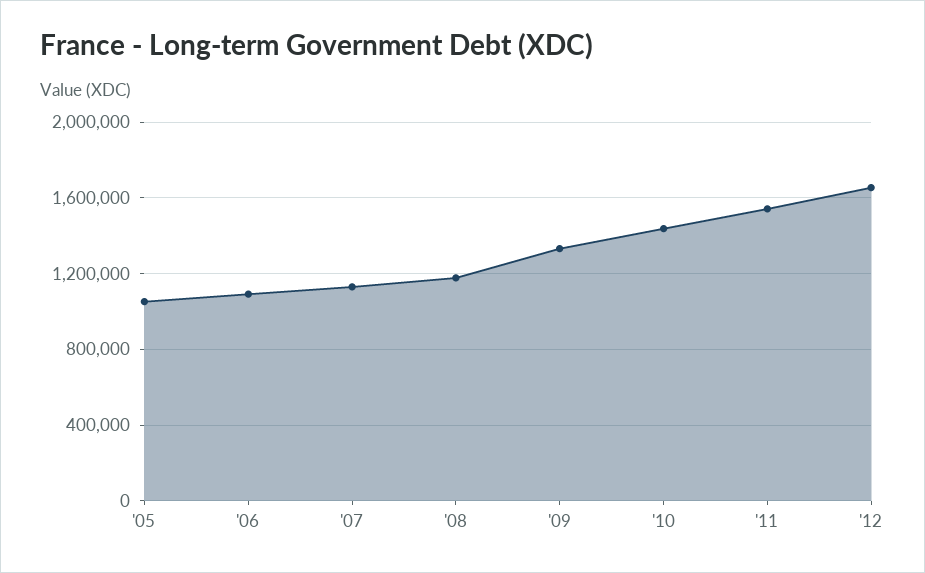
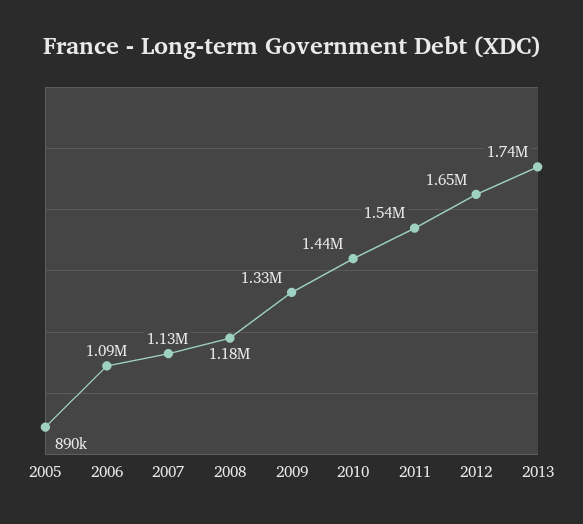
'05: 1050000 -> 890000
2013: none -> 1740000

